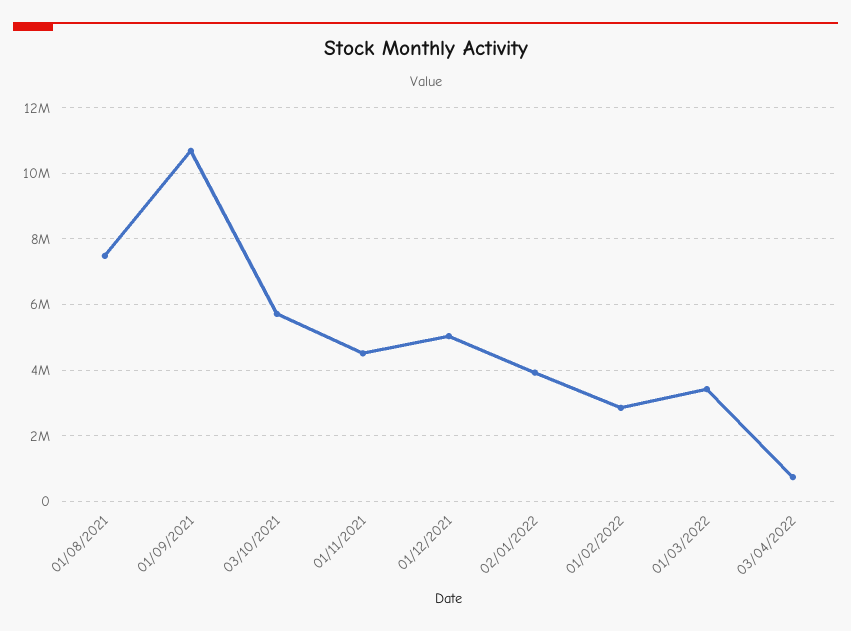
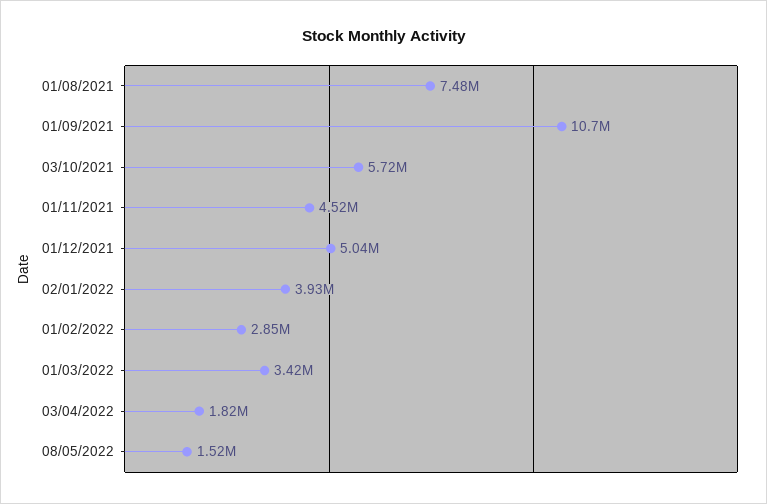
03/04/2022: 800000 -> 1820000
08/05/2022: none -> 1520000

